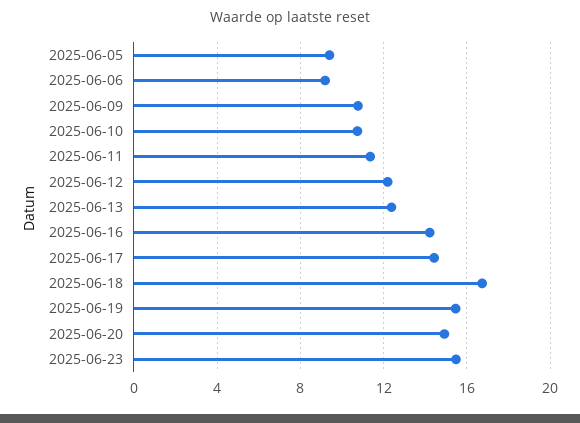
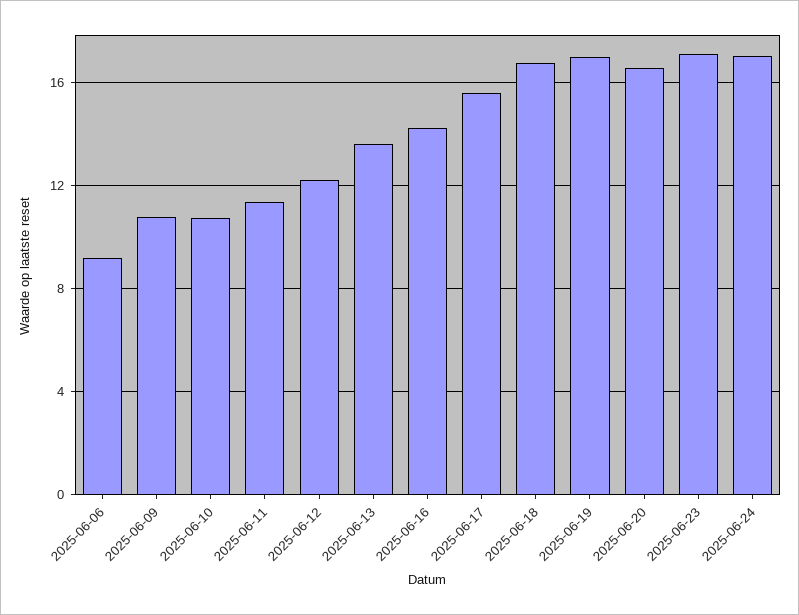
2025-06-05: 9.5 -> none
2025-06-13: 12.5 -> 13.5
2025-06-17: 14.5 -> 15.5
2025-06-19: 15.5 -> 17
2025-06-20: 15 -> 16.5
2025-06-23: 15.5 -> 17
2025-06-24: none -> 17

